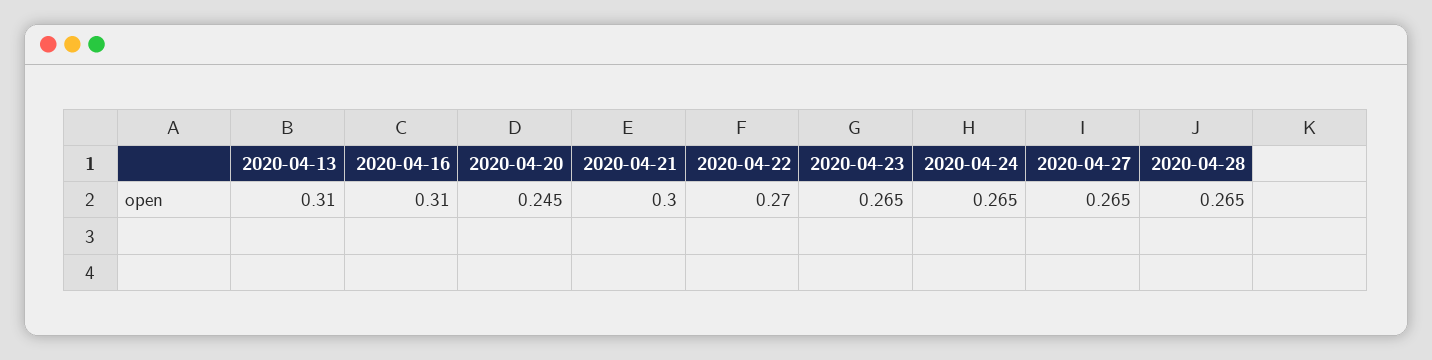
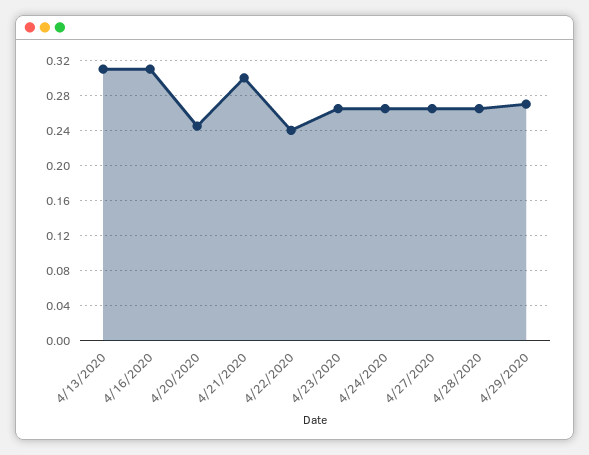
2020-04-22: 0.27 -> 0.24
4/29/2020: none -> 0.27

